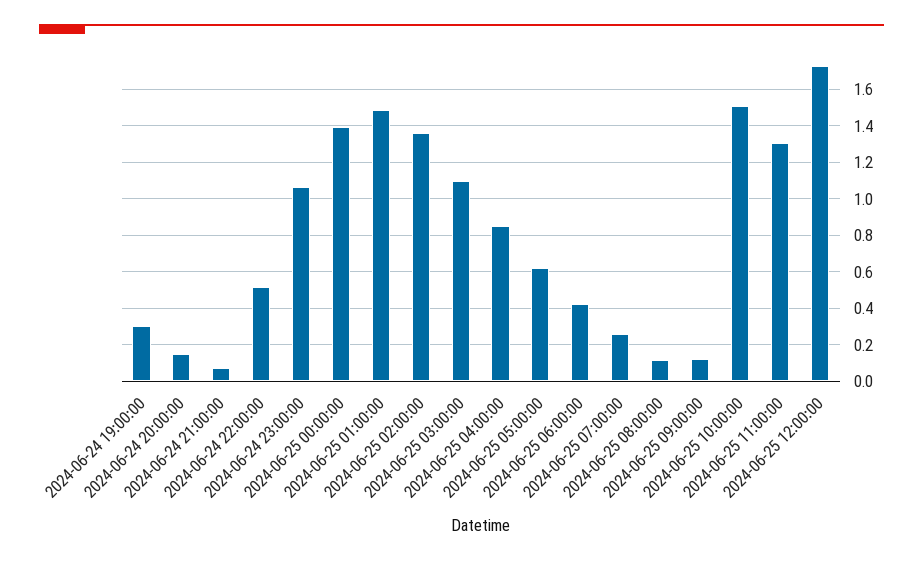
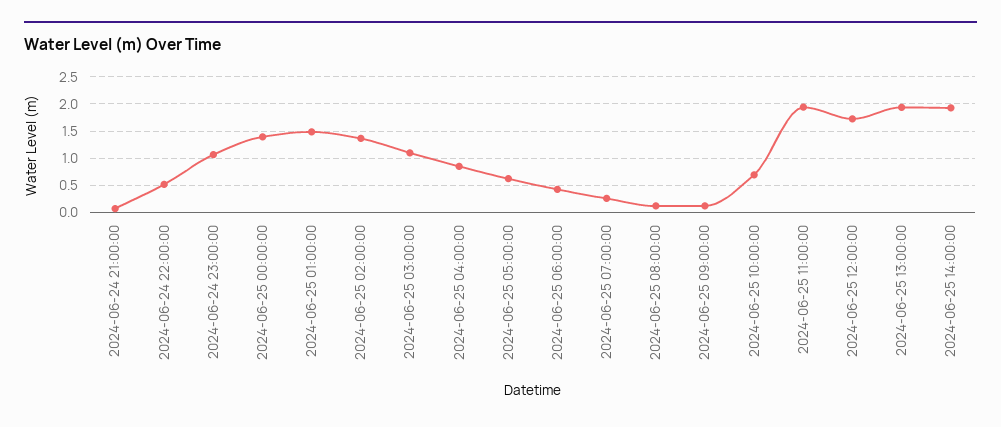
2024-06-24 19:00:00: 0.3 -> none
2024-06-24 20:00:00: 0.15 -> none
2024-06-25 10:00:00: 1.5 -> 0.75
2024-06-25 11:00:00: 1.3 -> 2
2024-06-25 13:00:00: none -> 2
2024-06-25 14:00:00: none -> 2

